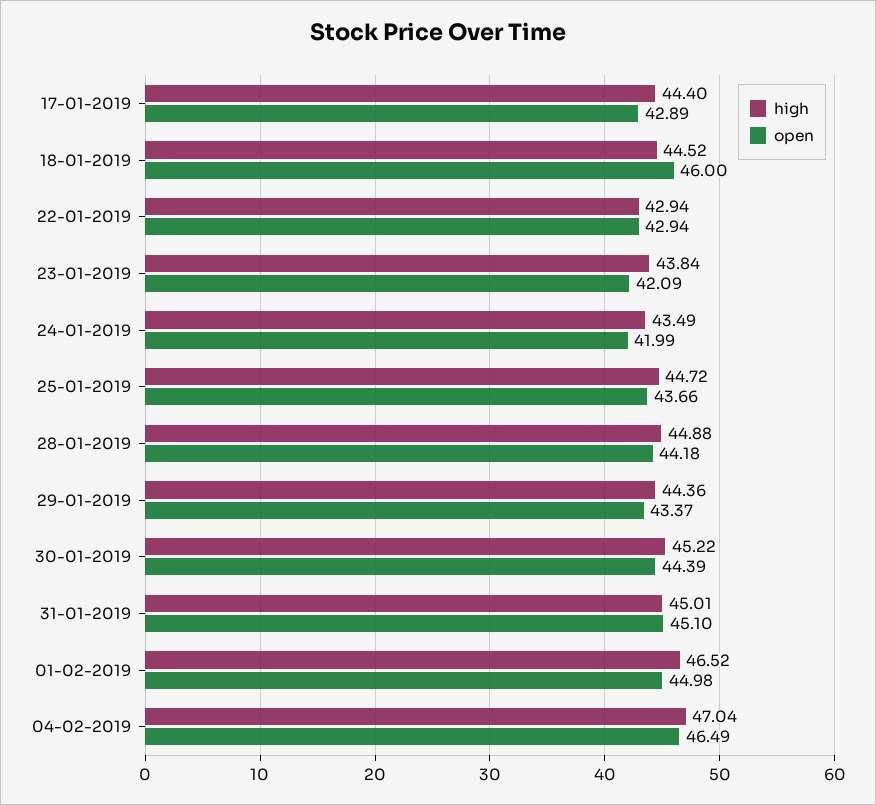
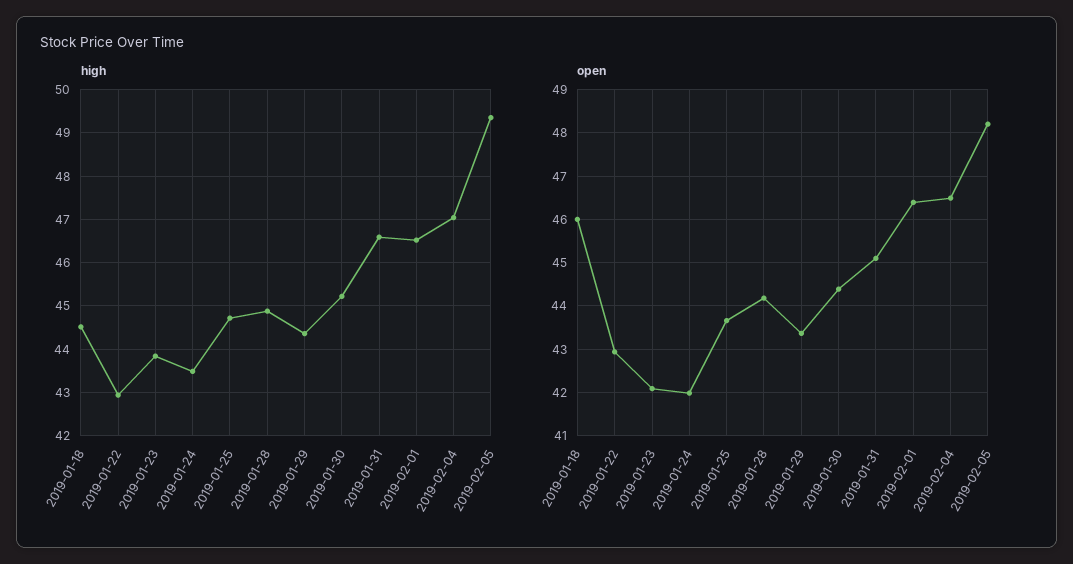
high, 17-01-2019: 44.4 -> none
open, 17-01-2019: 42.89 -> none
high, 31-01-2019: 45.01 -> 46.6
open, 01-02-2019: 44.98 -> 46.4
high, 2019-02-05: none -> 49.4
open, 2019-02-05: none -> 48.2

